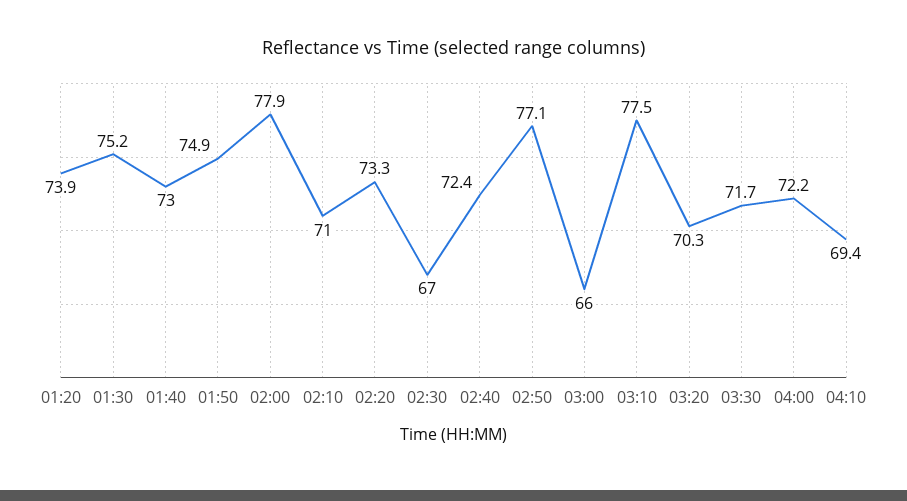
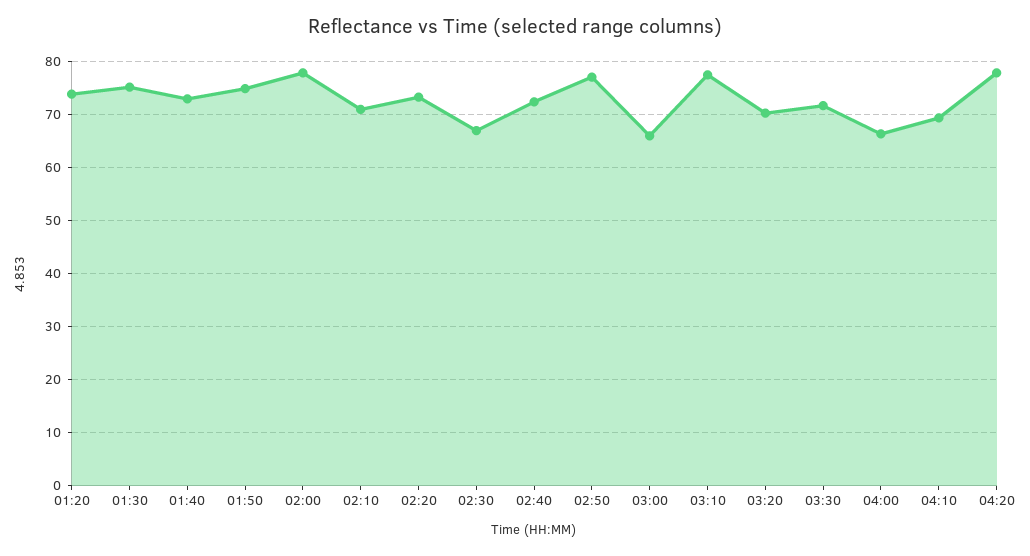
04:00: 72.2 -> 66
04:20: none -> 78

